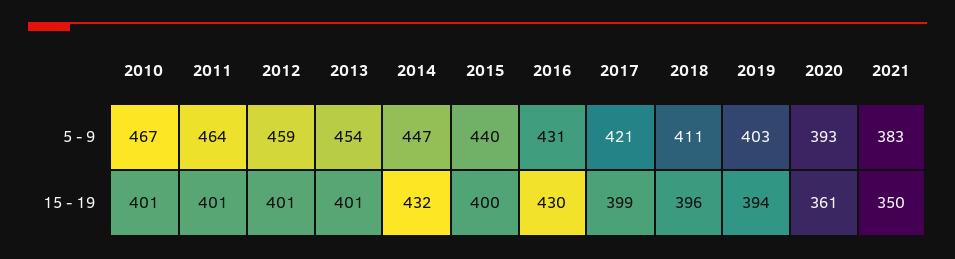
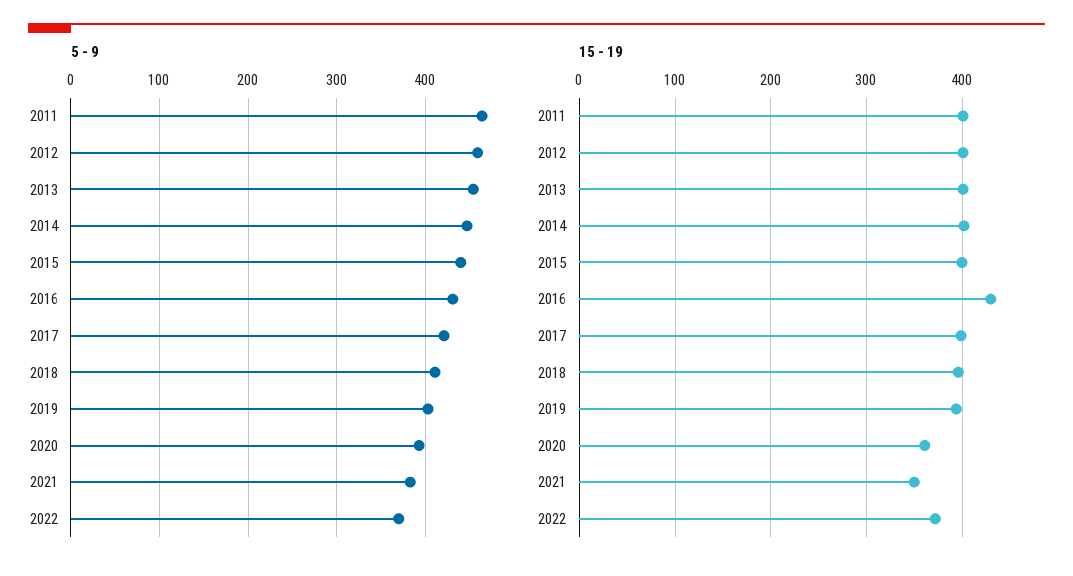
5 - 9, 2010: 467 -> none
15 - 19, 2010: 401 -> none
15 - 19, 2014: 432 -> 400
5 - 9, 2022: none -> 370
15 - 19, 2022: none -> 370

